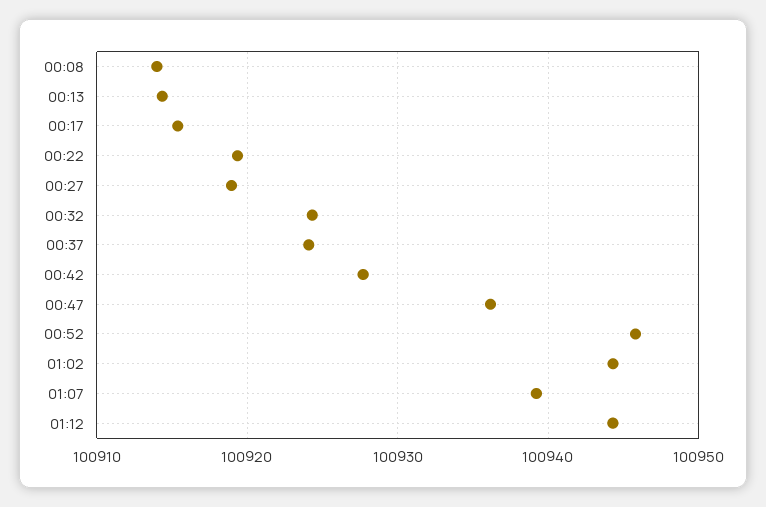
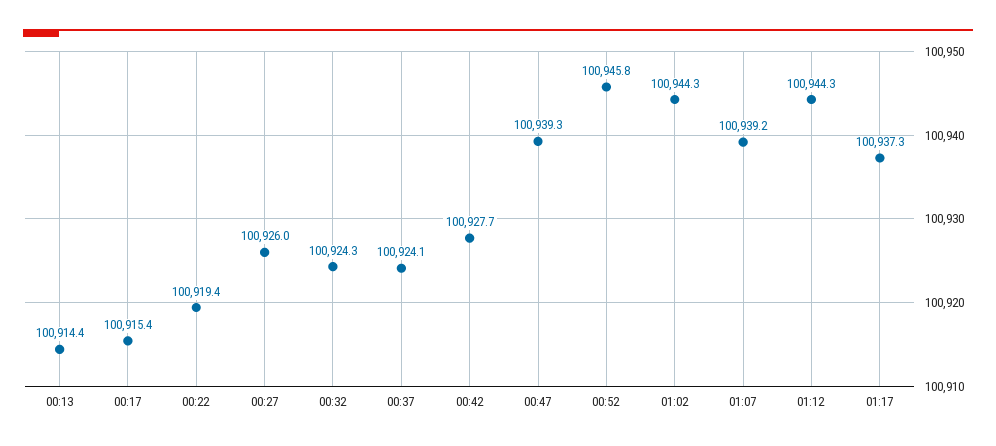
00:08: 100914 -> none
00:27: 100919 -> 100926
00:47: 100936 -> 100939.3
01:17: none -> 100937.3

